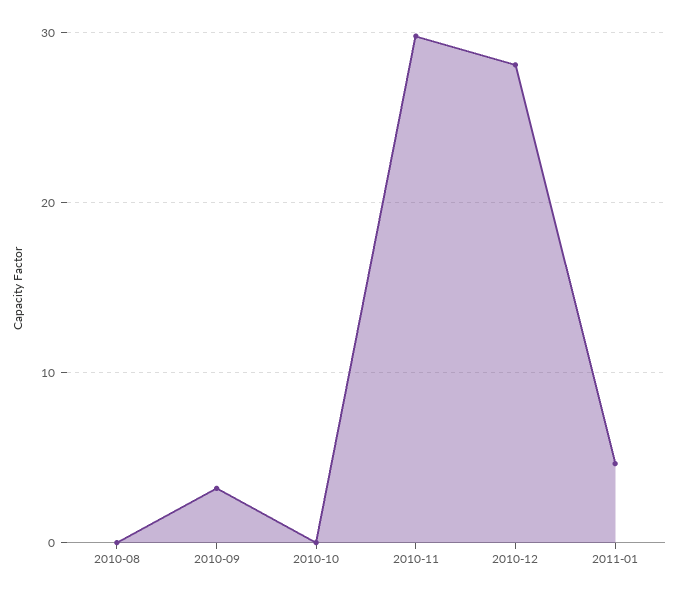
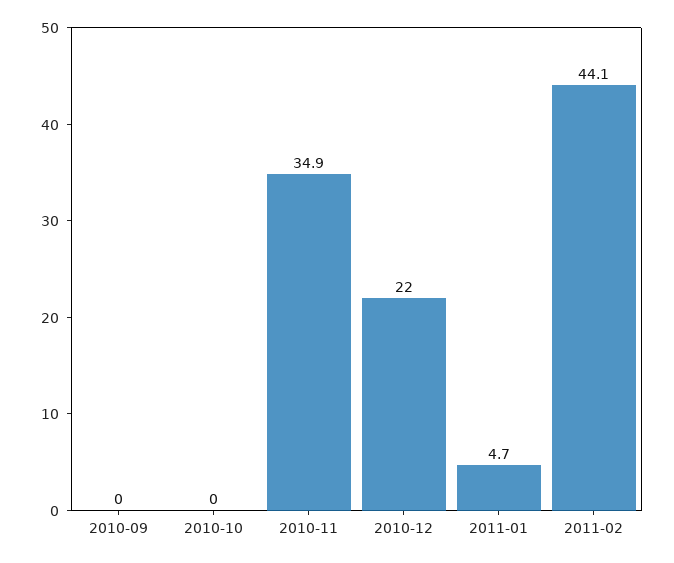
2010-08: 0 -> none
2010-09: 3 -> 0
2010-11: 30 -> 34.9
2010-12: 28 -> 22
2011-02: none -> 44.1

